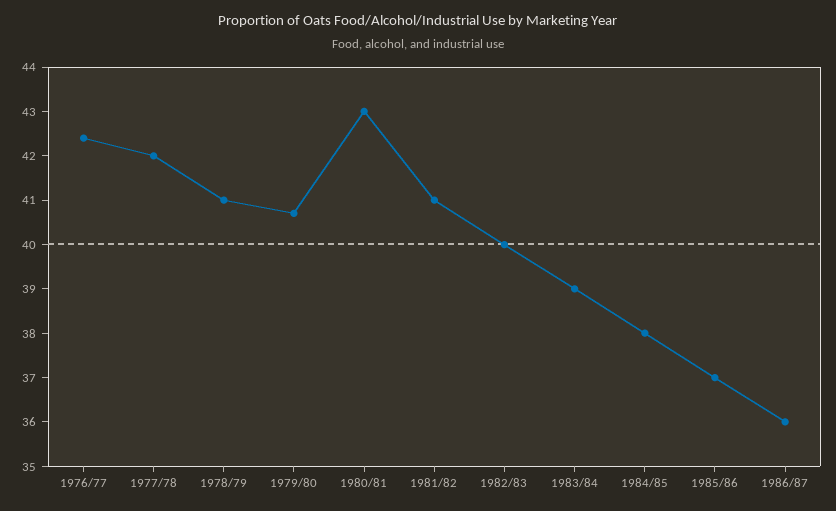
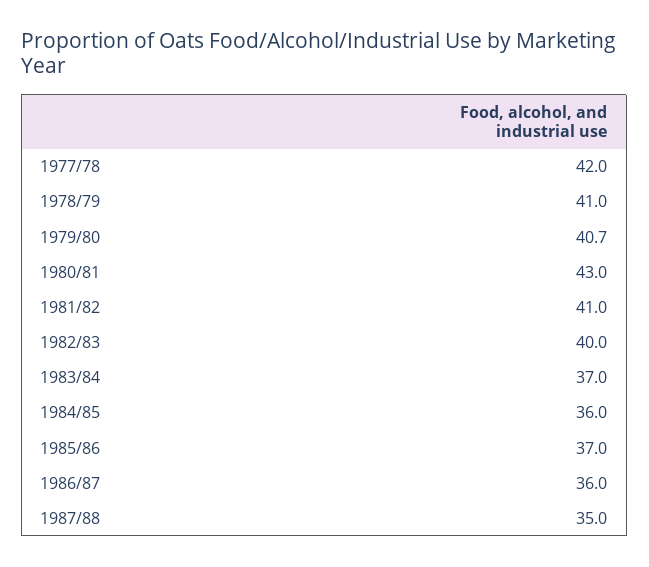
1976/77: 42.5 -> none
1983/84: 39 -> 37
1984/85: 38 -> 36
1987/88: none -> 35

